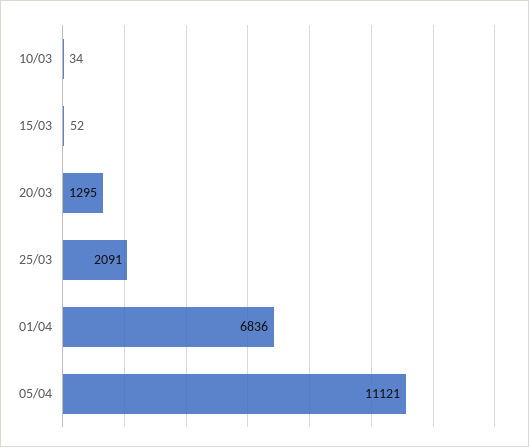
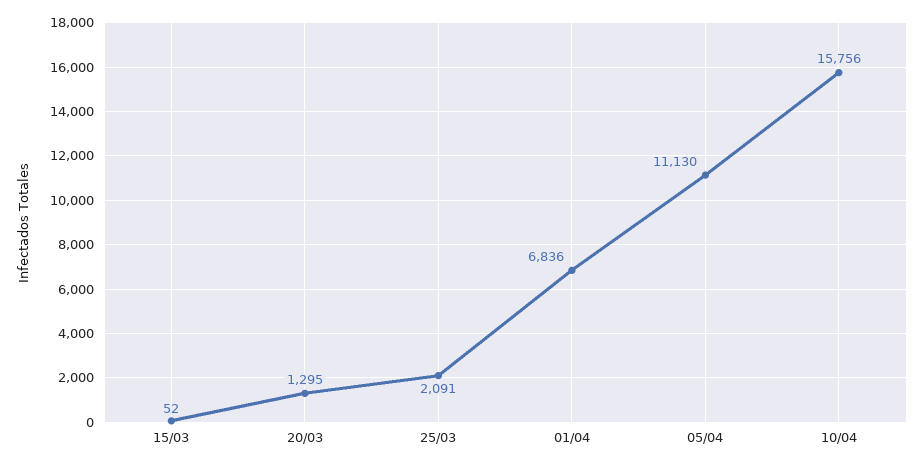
10/03: 34 -> none
05/04: 11121 -> 11130
10/04: none -> 15756

